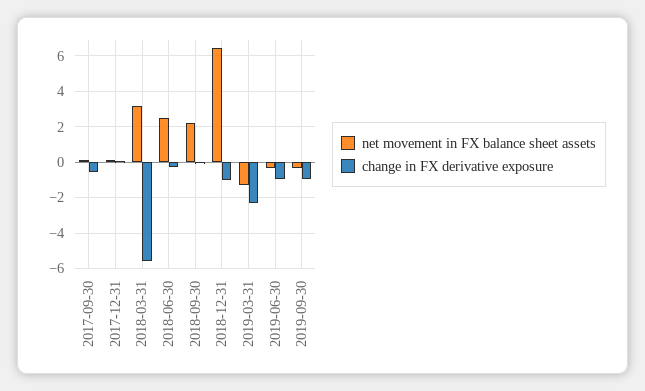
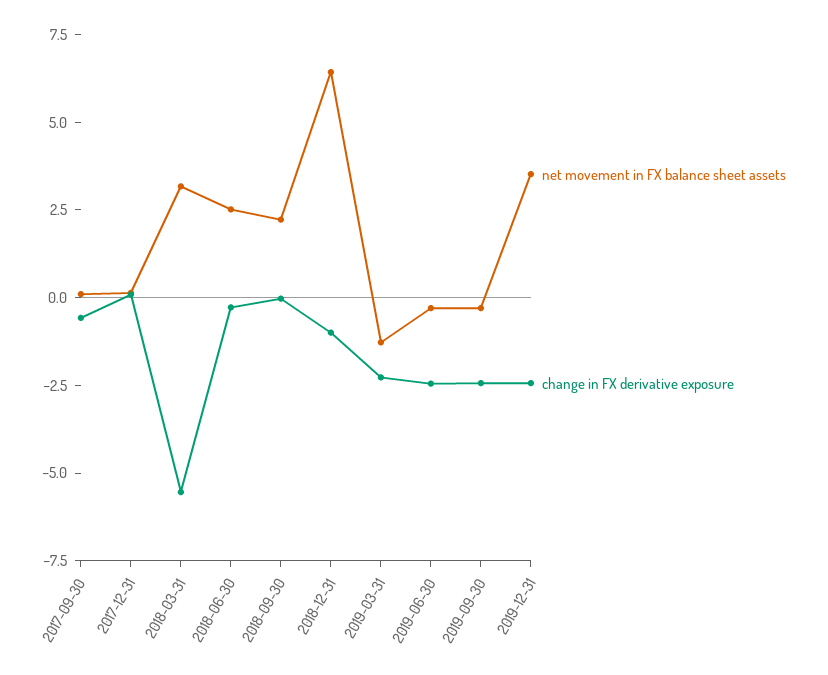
change in FX derivative exposure, 2019-06-30: -1 -> -2.5
change in FX derivative exposure, 2019-09-30: -1 -> -2.5
net movement in FX balance sheet assets, 2019-12-31: none -> 3.5
change in FX derivative exposure, 2019-12-31: none -> -2.5

